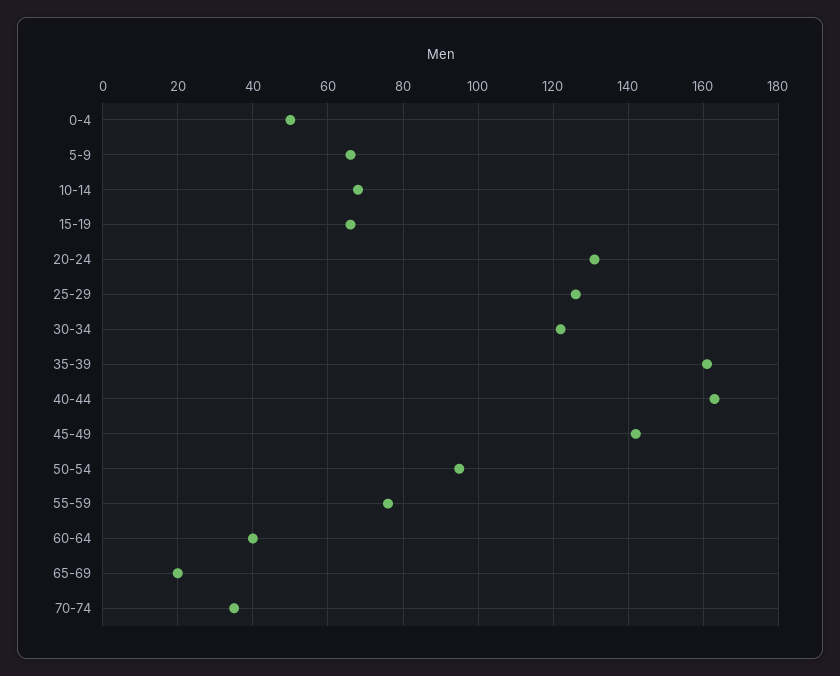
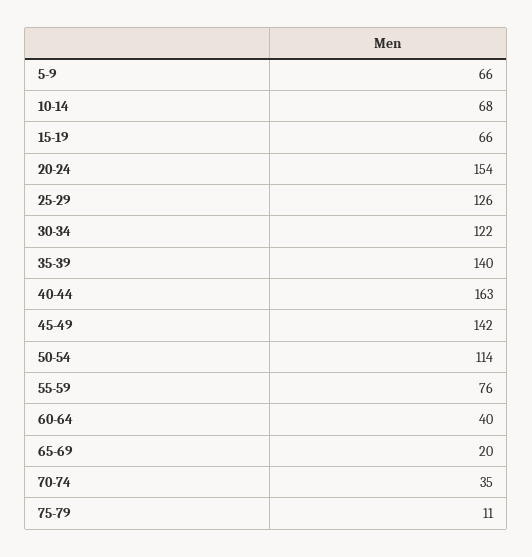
0-4: 50 -> none
20-24: 130 -> 154
35-39: 160 -> 140
50-54: 95 -> 114
75-79: none -> 11

